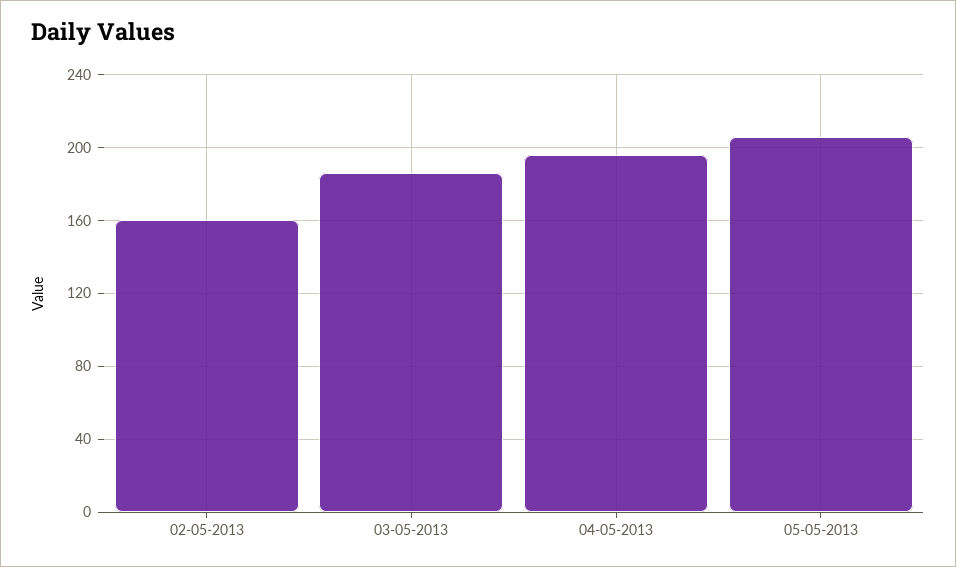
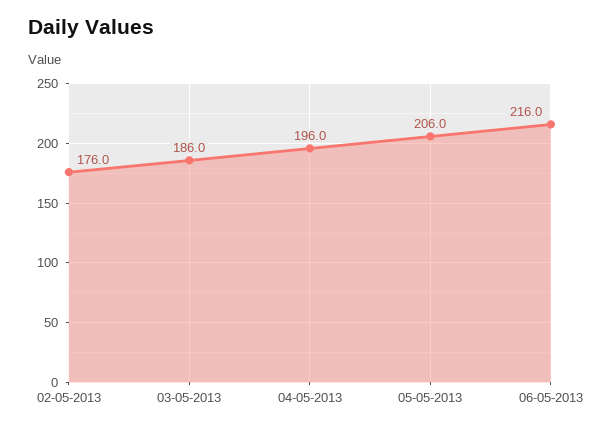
02-05-2013: 160 -> 176
06-05-2013: none -> 216

